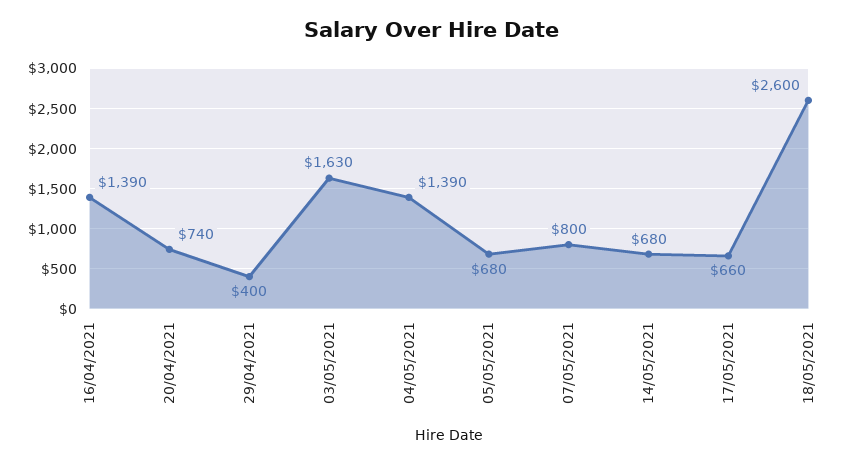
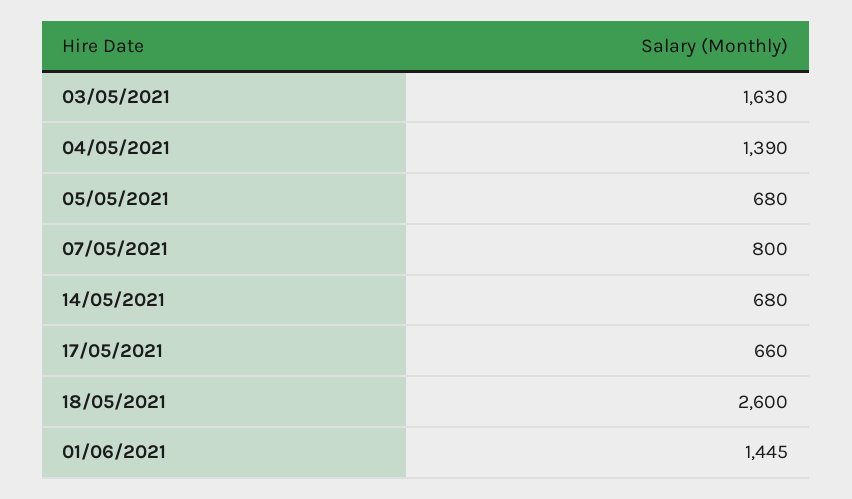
16/04/2021: 1390 -> none
20/04/2021: 740 -> none
29/04/2021: 400 -> none
01/06/2021: none -> 1445

